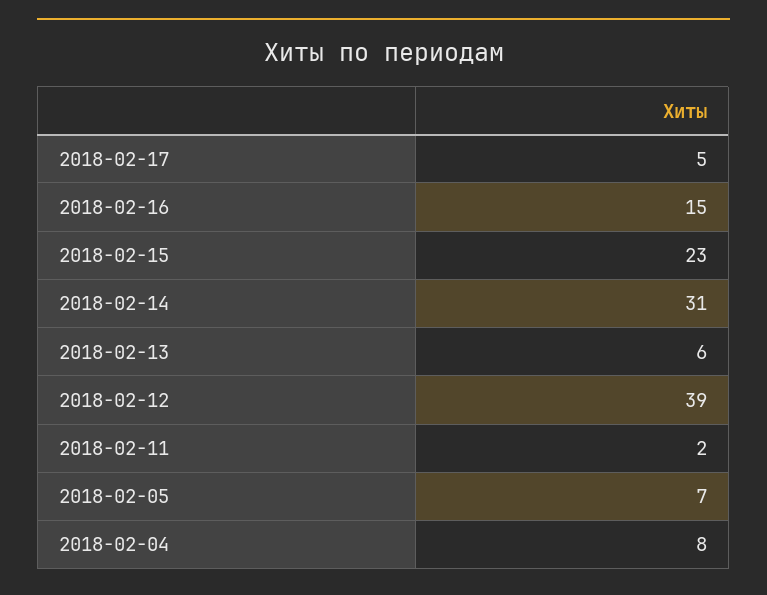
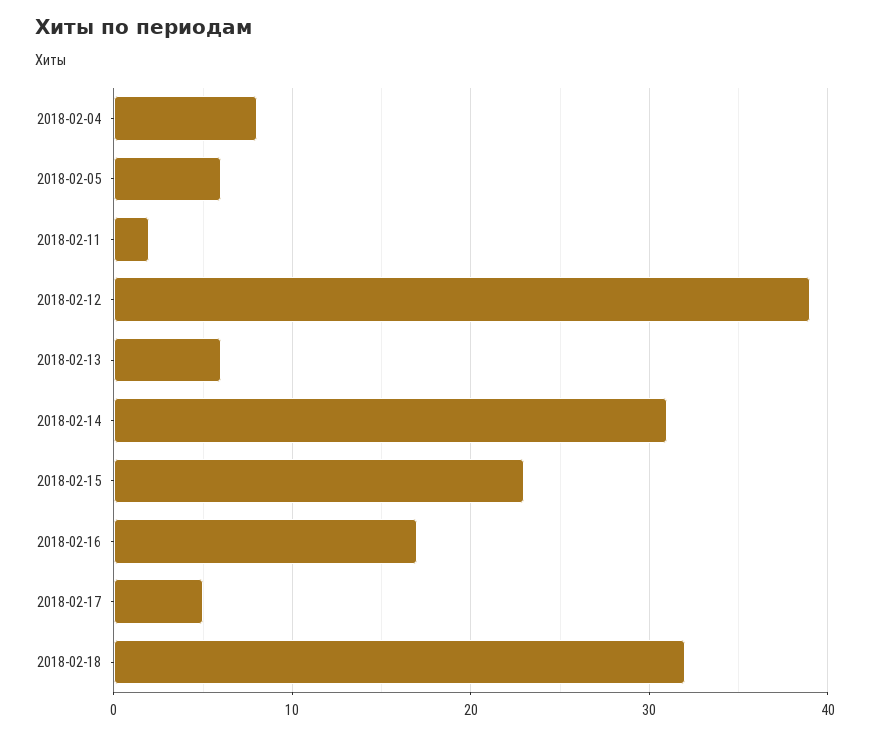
2018-02-16: 15 -> 17
2018-02-05: 7 -> 6
2018-02-18: none -> 32

